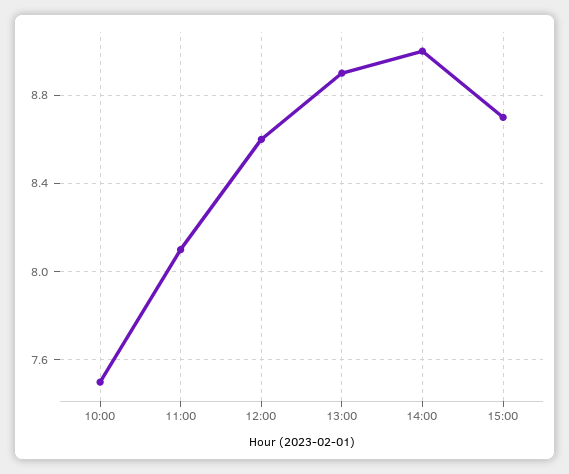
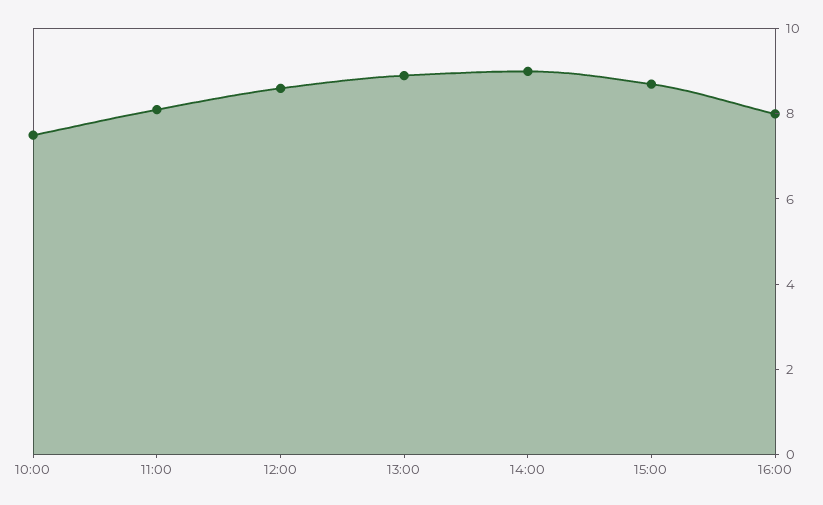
16:00: none -> 8

